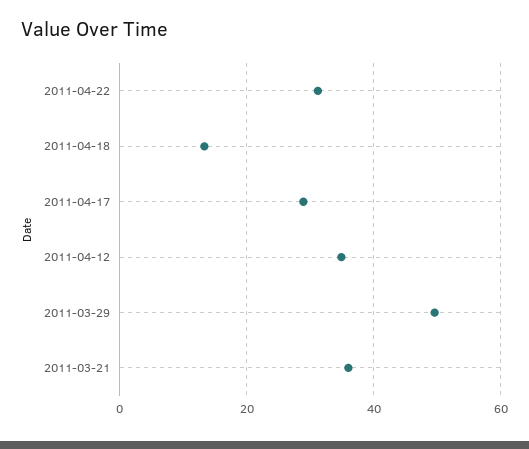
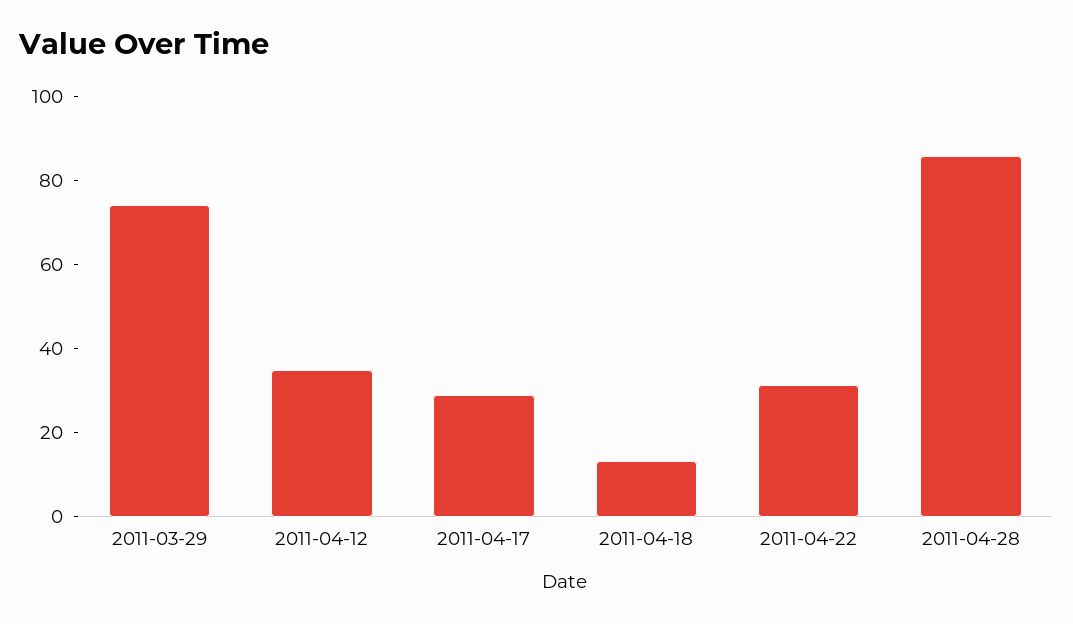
2011-03-29: 50 -> 75
2011-03-21: 36 -> none
2011-04-28: none -> 85

